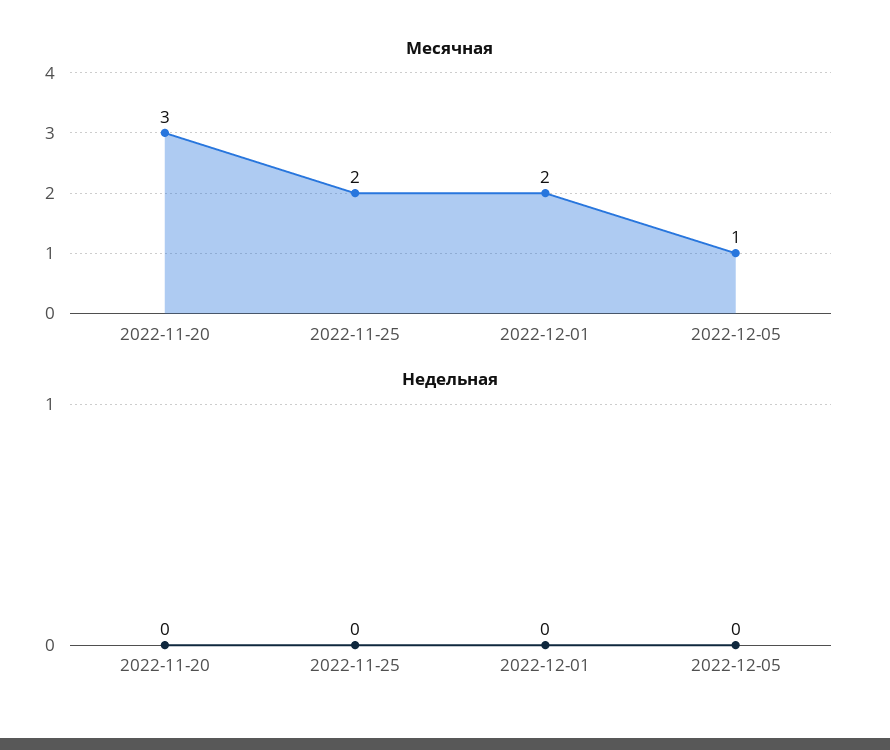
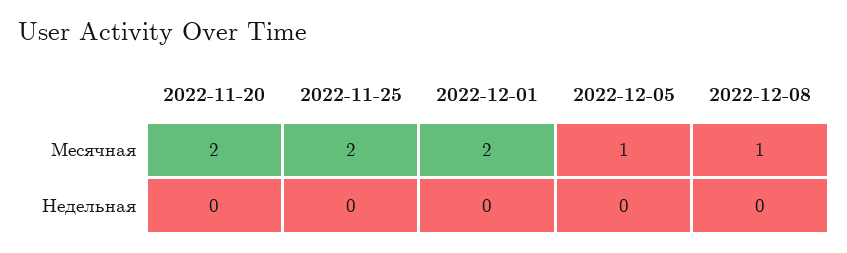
Месячная, 2022-11-20: 3 -> 2
Месячная, 2022-12-08: none -> 1
Недельная, 2022-12-08: none -> 0

